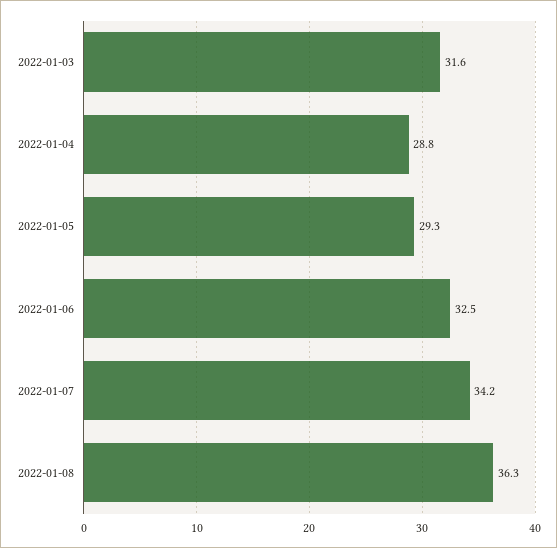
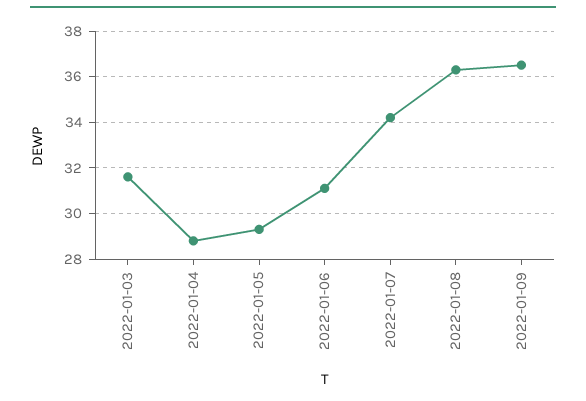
2022-01-06: 32.5 -> 31
2022-01-09: none -> 36.5

